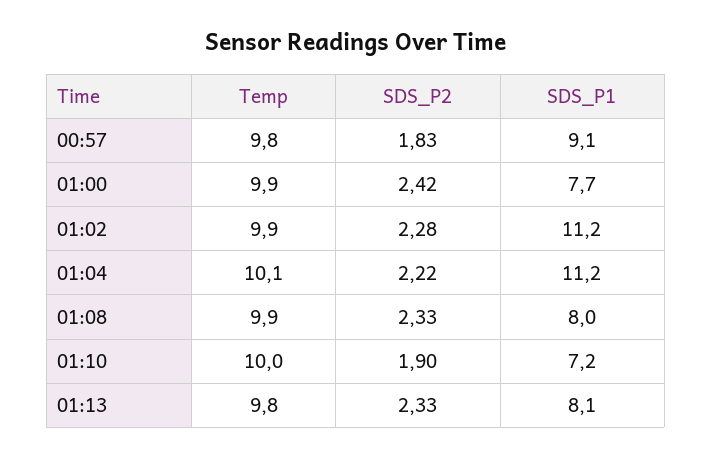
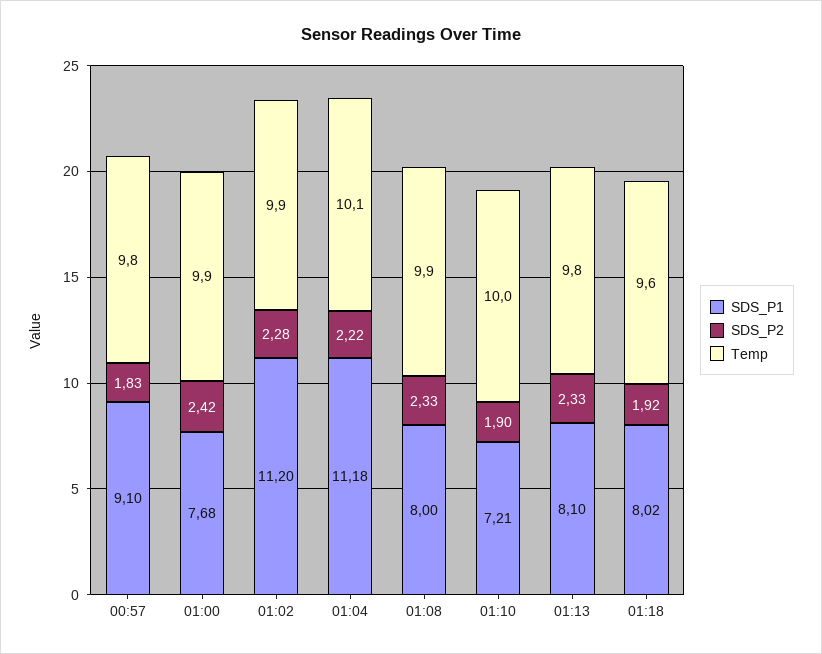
SDS_P1, 01:18: none -> 8.02
SDS_P2, 01:18: none -> 1.92
Temp, 01:18: none -> 9.6

